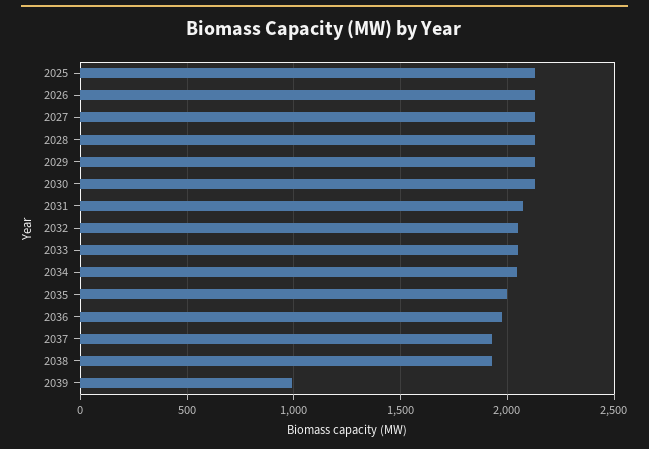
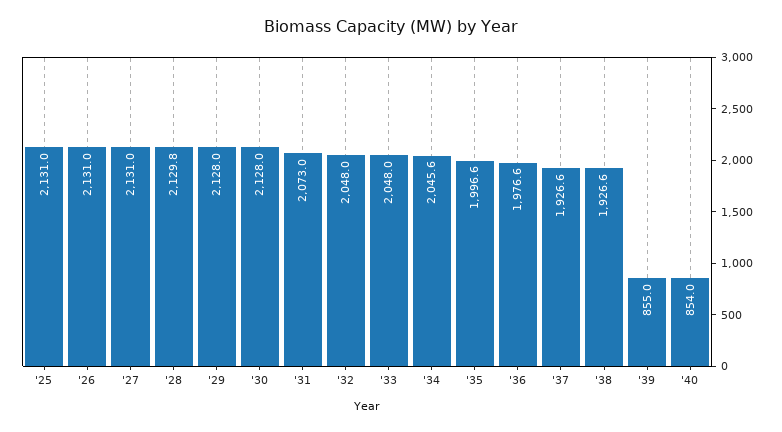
2039: 1000 -> 855
'40: none -> 854

